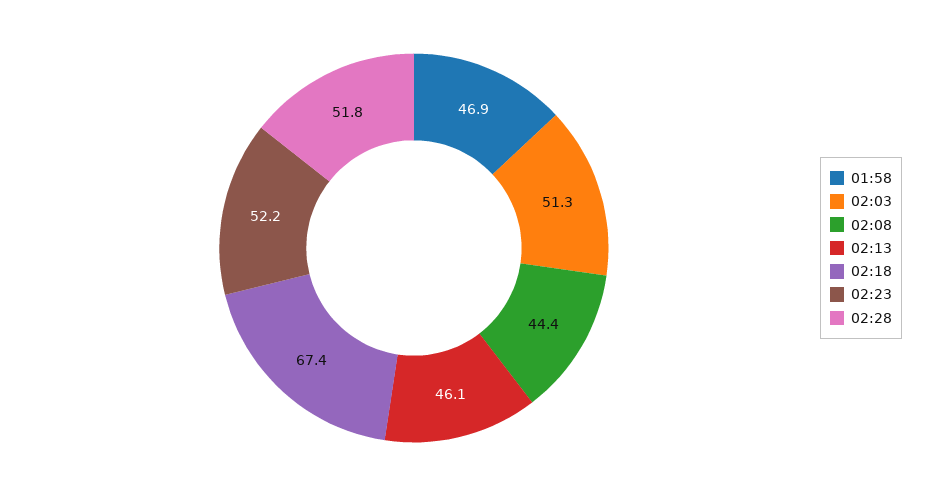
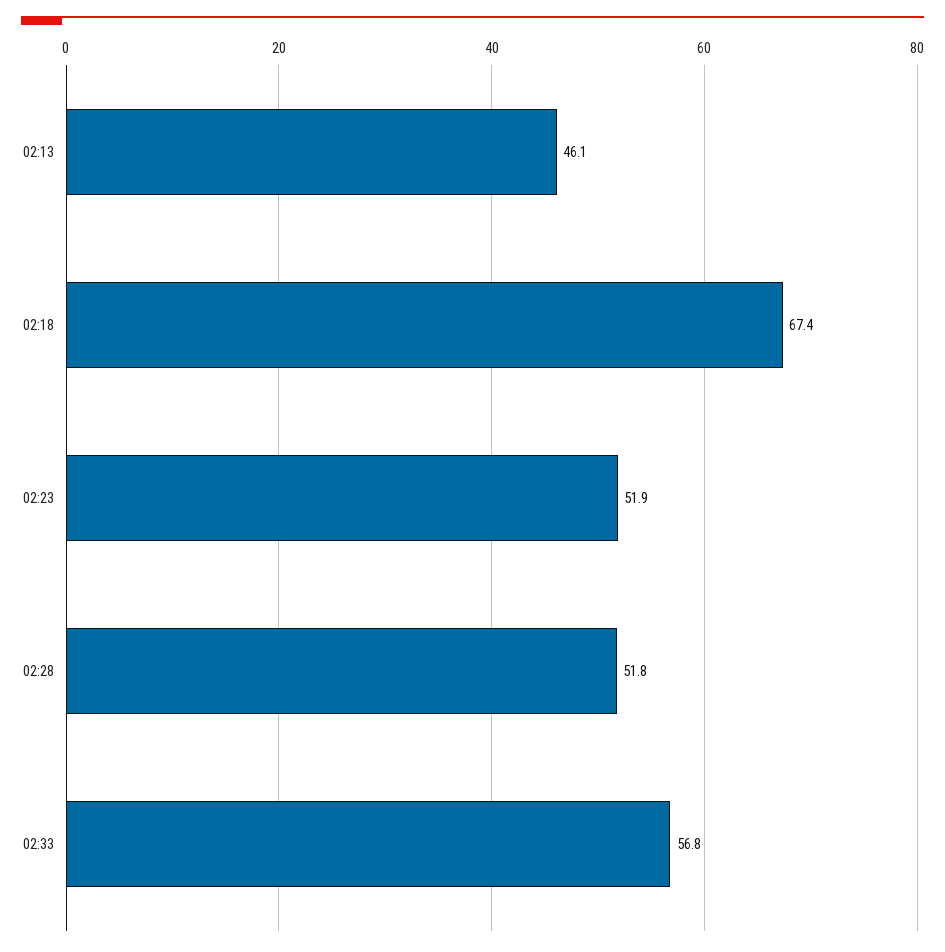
01:58: 46.9 -> none
02:03: 51.3 -> none
02:08: 44.4 -> none
02:23: 52.2 -> 51.9
02:33: none -> 56.8

